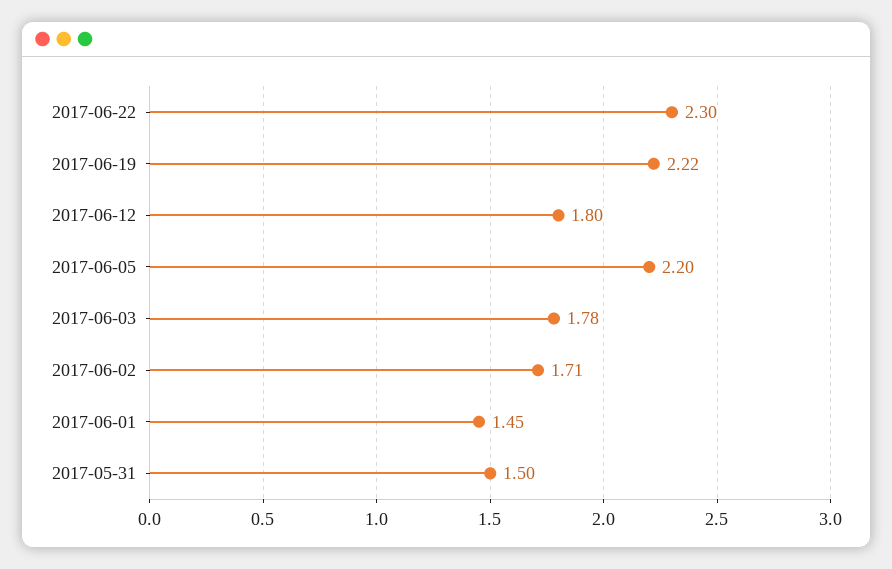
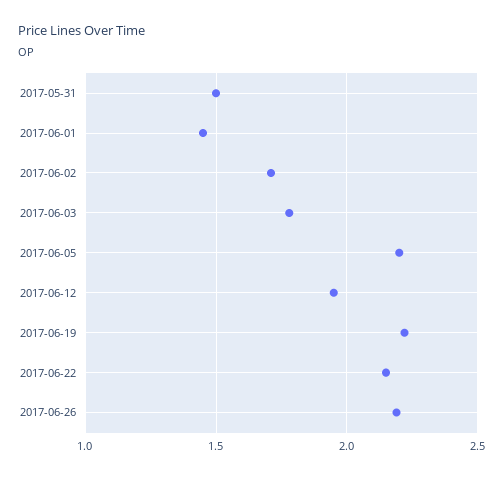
2017-06-22: 2.3 -> 2.15
2017-06-12: 1.8 -> 1.95
2017-06-26: none -> 2.2

